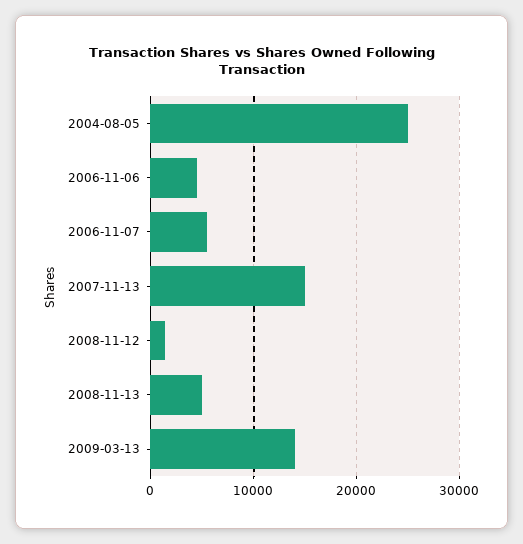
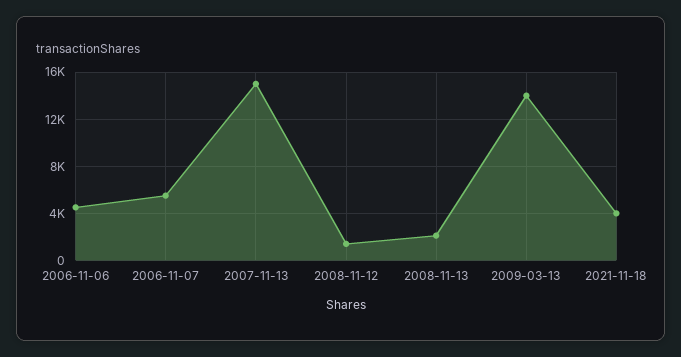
2004-08-05: 25000 -> none
2008-11-13: 5000 -> 2000
2021-11-18: none -> 4000

